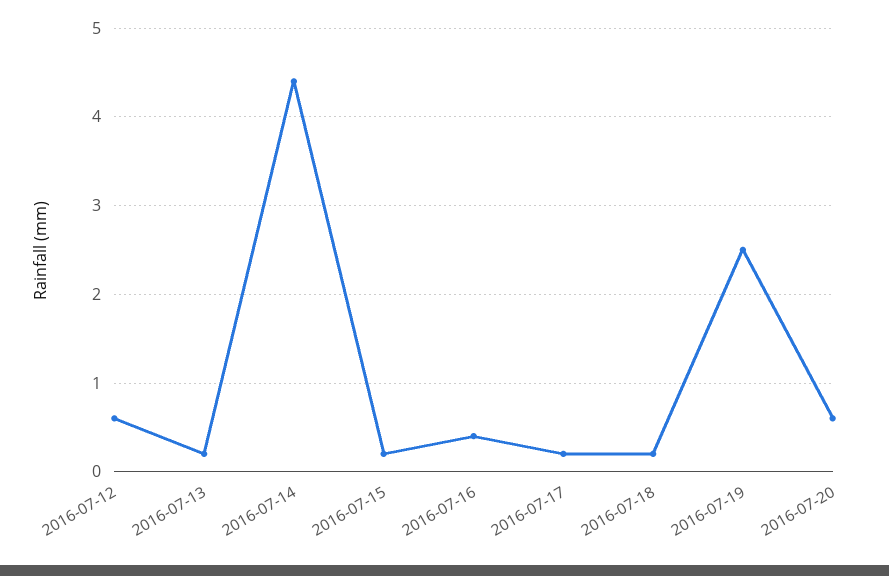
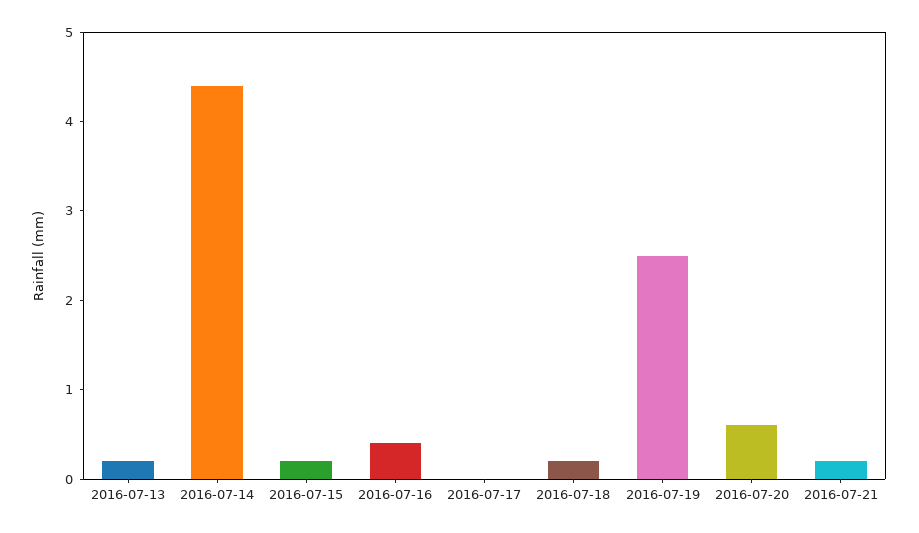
2016-07-12: 0.6 -> none
2016-07-17: 0.2 -> 0
2016-07-21: none -> 0.2

